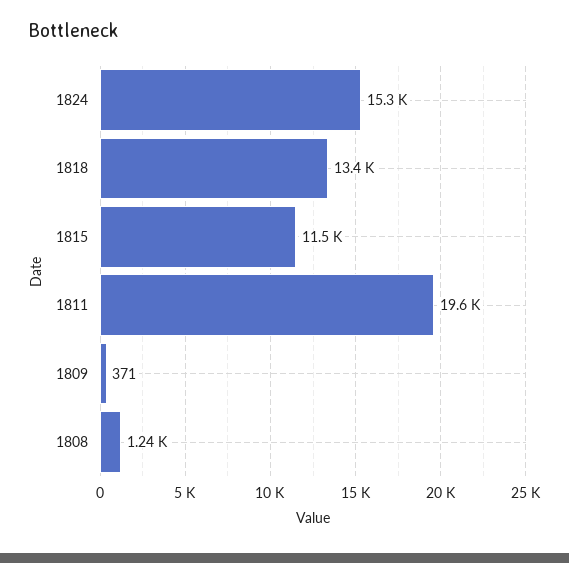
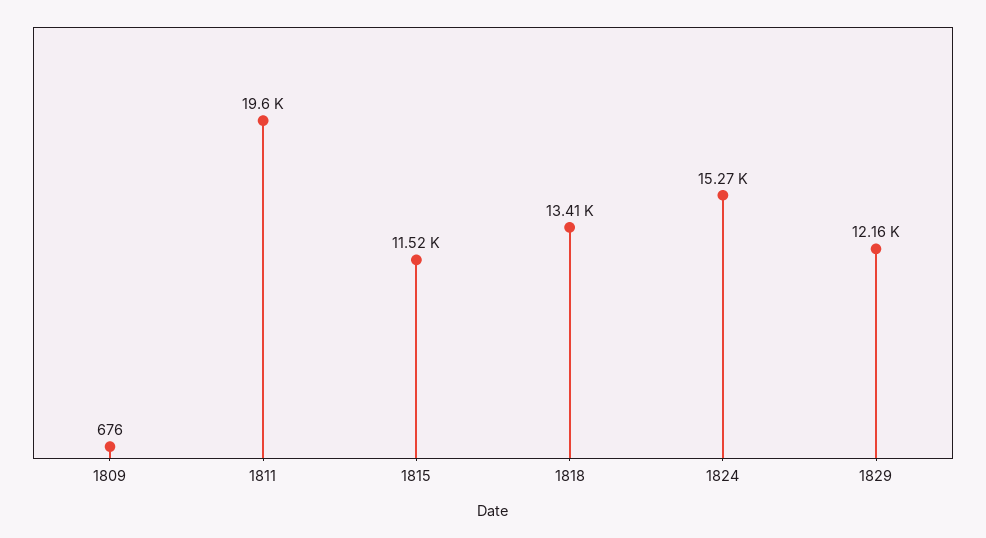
1809: 371 -> 676
1808: 1240 -> none
1829: none -> 12160

